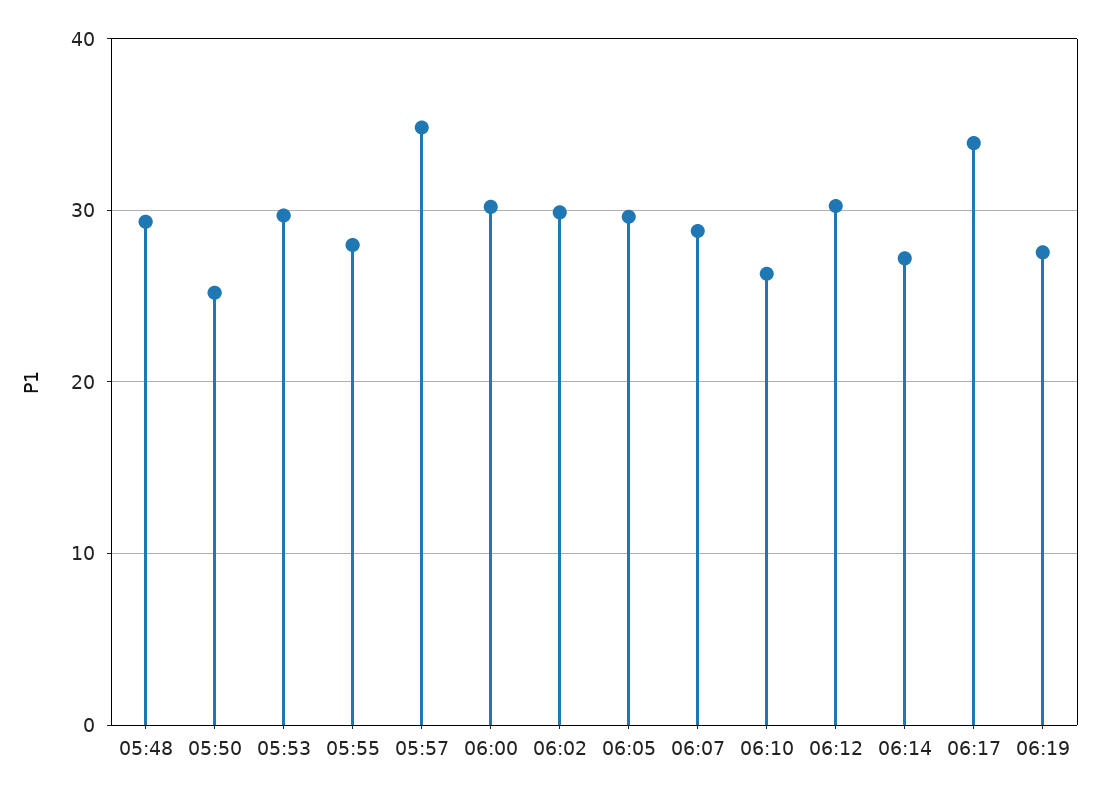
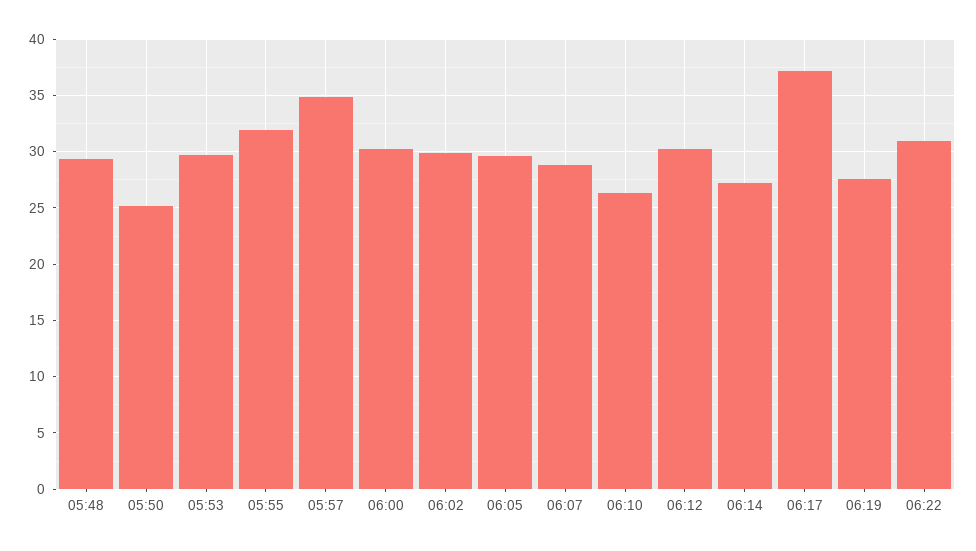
05:55: 28 -> 32
06:17: 34 -> 37
06:22: none -> 31

